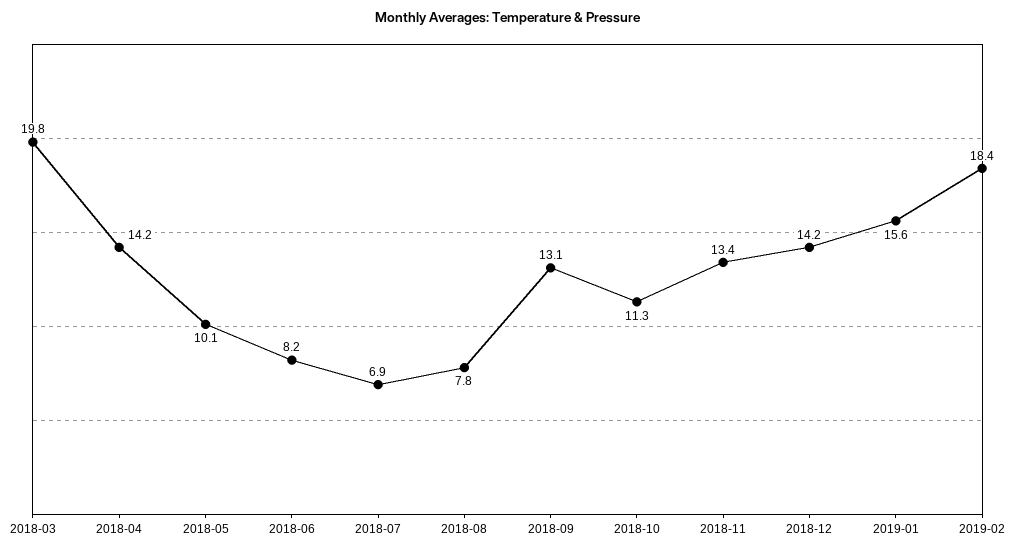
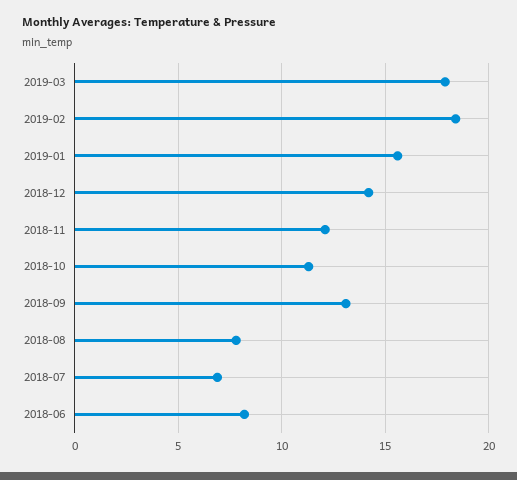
2018-03: 19.8 -> none
2018-04: 14.2 -> none
2018-05: 10.1 -> none
2018-11: 13.4 -> 12
2019-03: none -> 18

